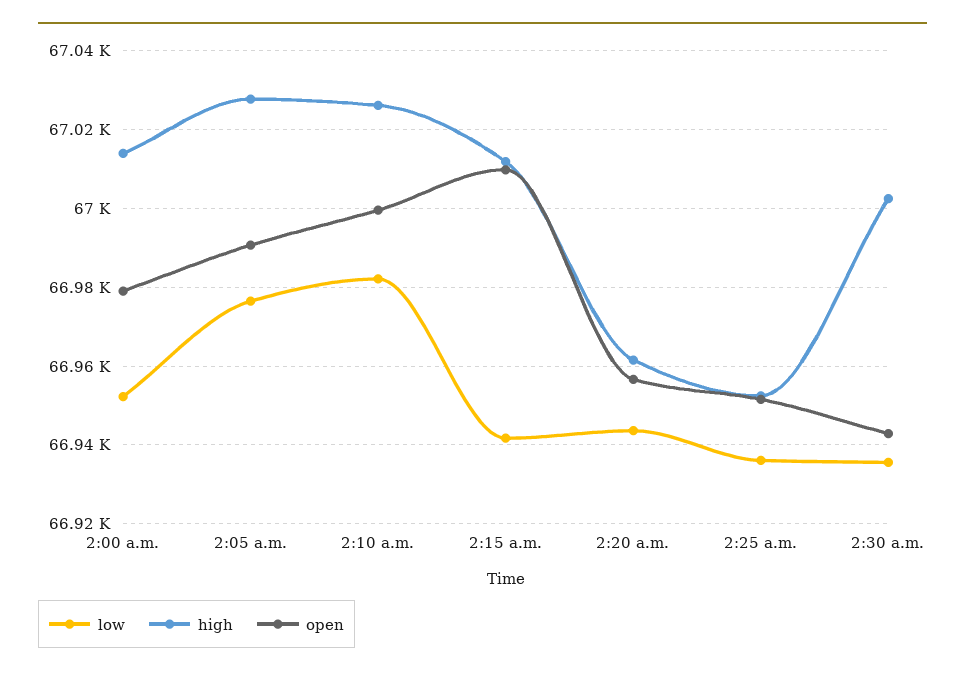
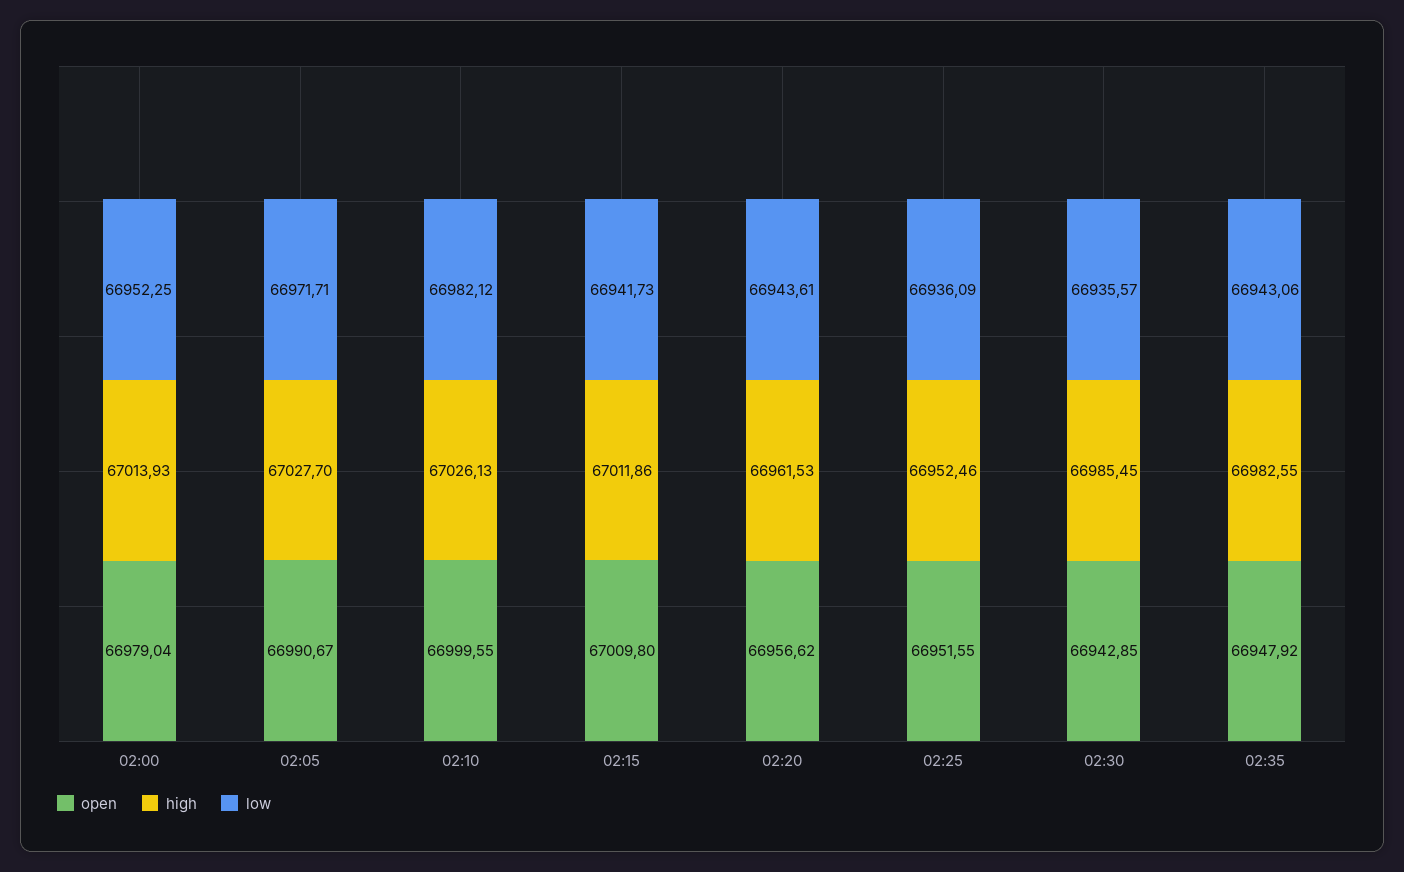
low, 2:05 a.m.: 66976 -> 66971.71
high, 2:30 a.m.: 67002 -> 66985.45
open, 02:35: none -> 66947.92
high, 02:35: none -> 66982.55
low, 02:35: none -> 66943.06

